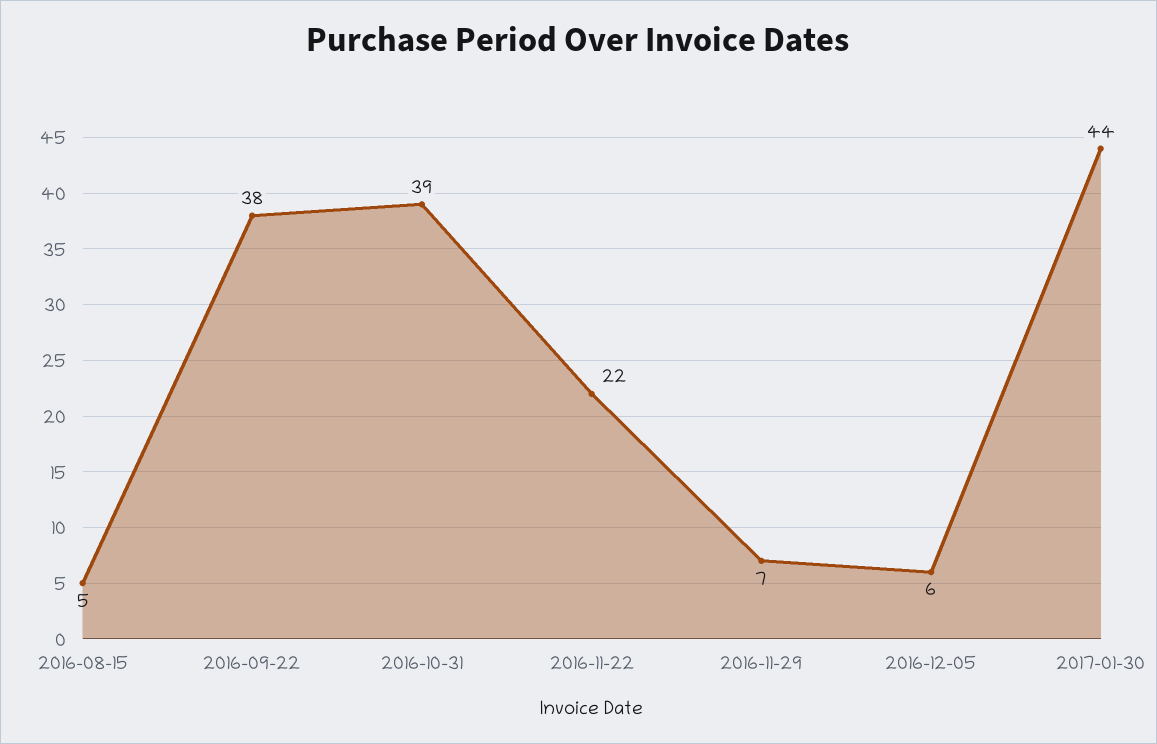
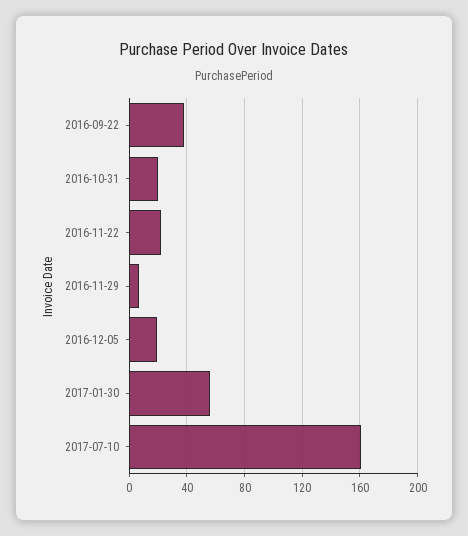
2016-08-15: 5 -> none
2016-10-31: 39 -> 20
2016-12-05: 6 -> 20
2017-01-30: 44 -> 55
2017-07-10: none -> 160

